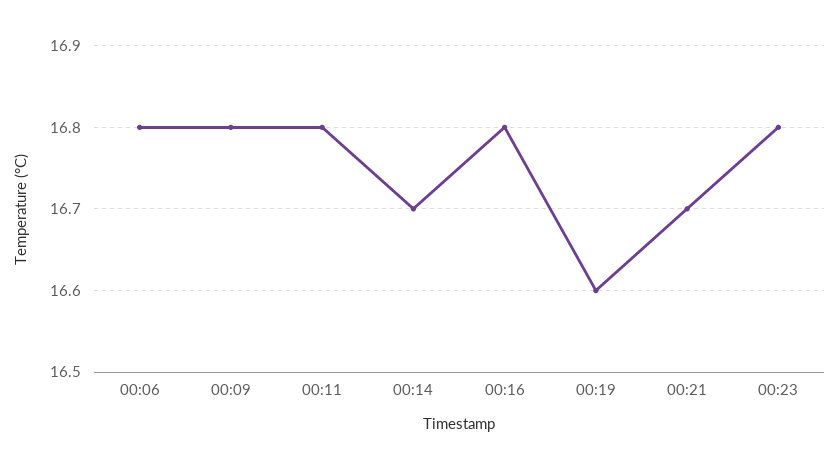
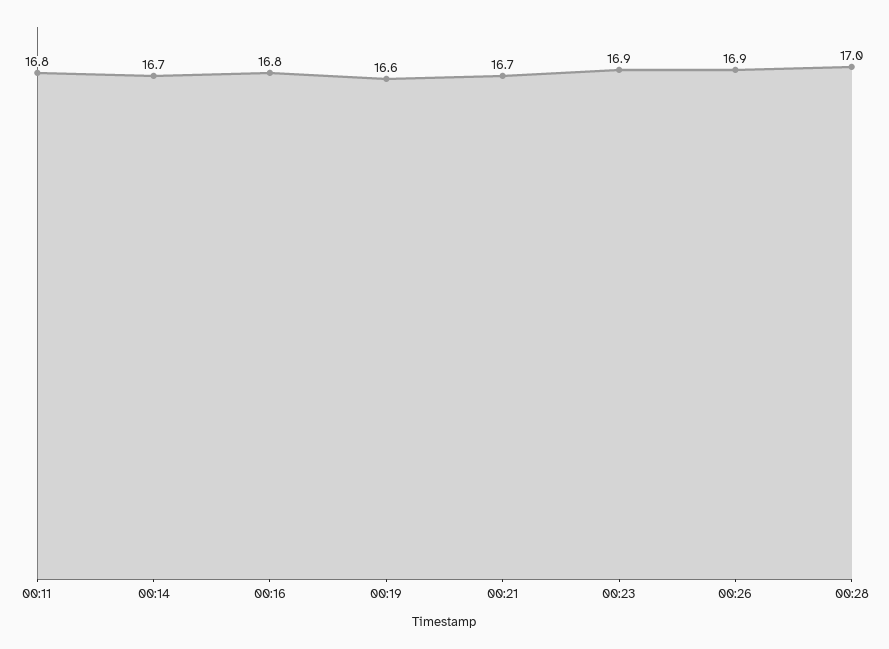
00:06: 16.8 -> none
00:09: 16.8 -> none
00:23: 16.8 -> 16.9
00:26: none -> 16.9
00:28: none -> 17

